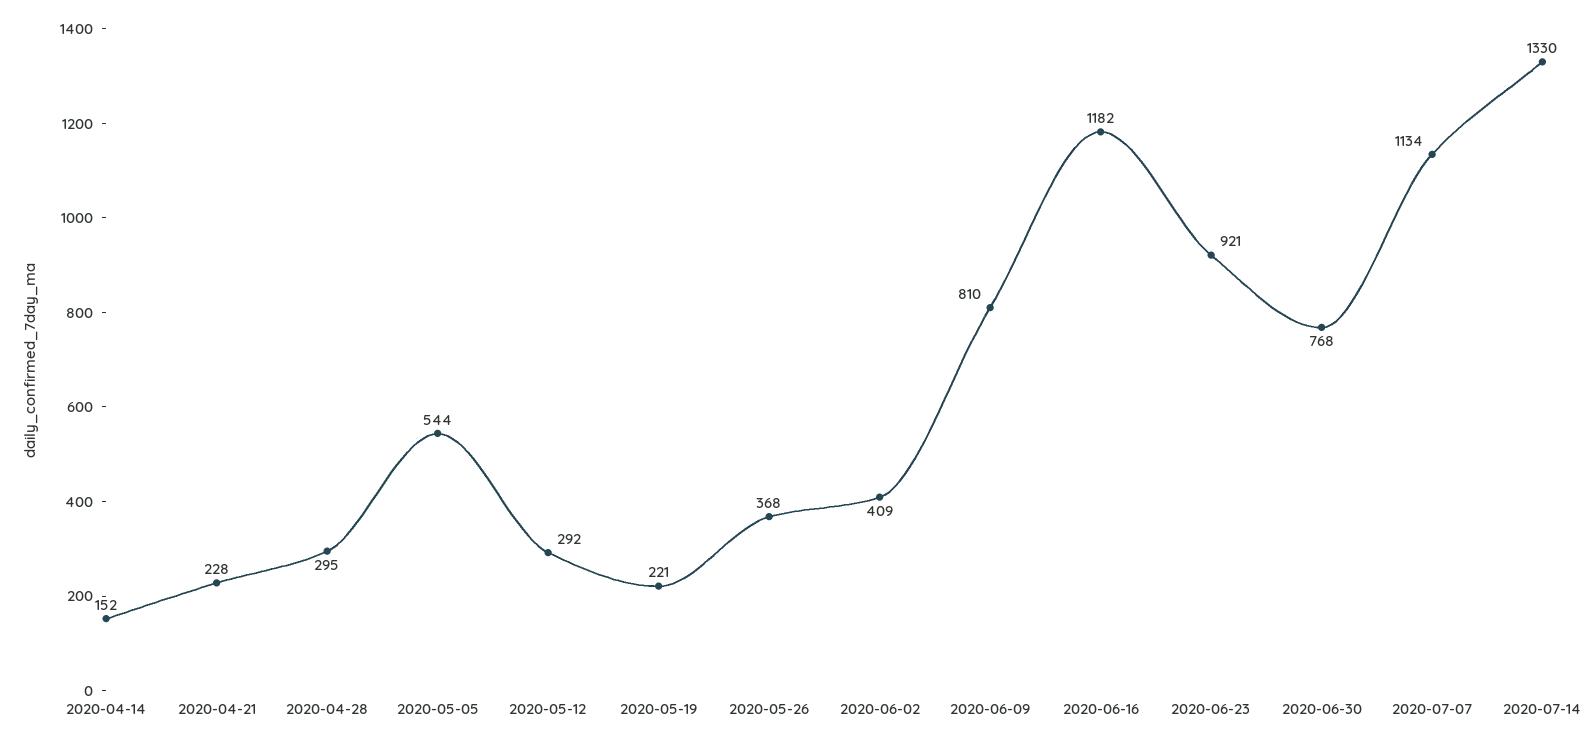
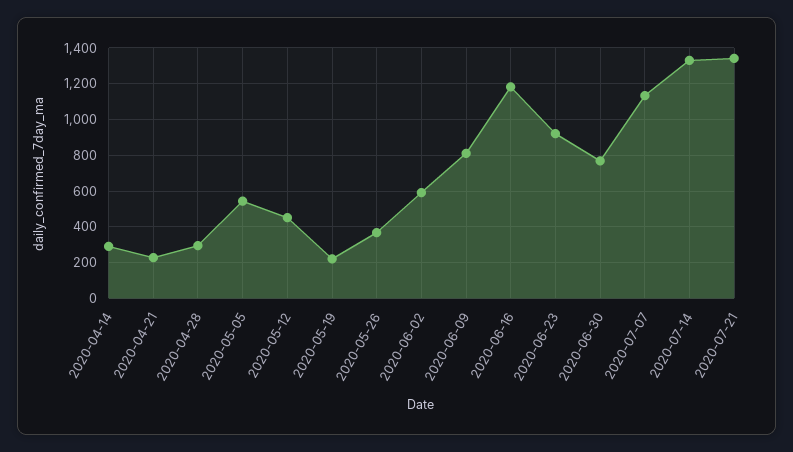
2020-04-14: 152 -> 300
2020-05-12: 292 -> 450
2020-06-02: 409 -> 600
2020-07-21: none -> 1350

